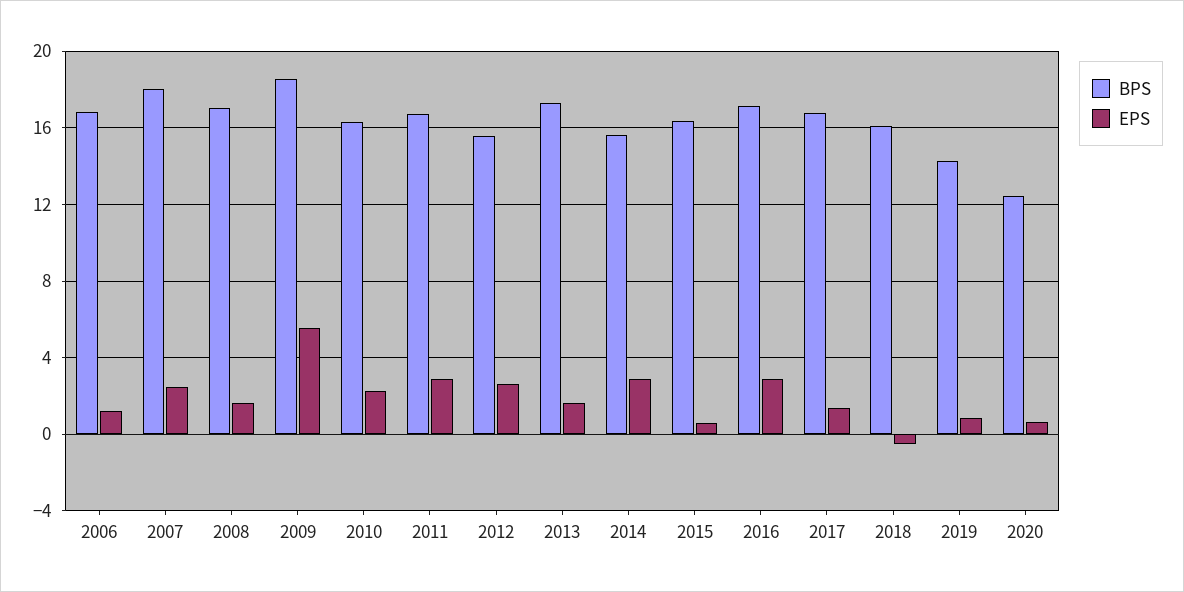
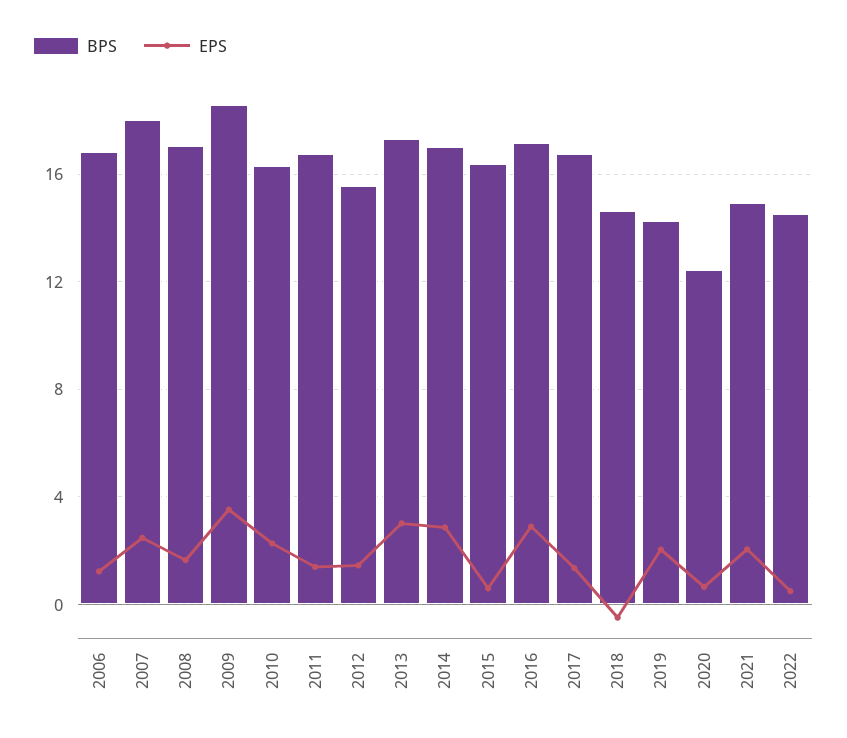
EPS, 2009: 5.5 -> 3.5
EPS, 2011: 3 -> 1.5
EPS, 2012: 2.5 -> 1.5
EPS, 2013: 1.5 -> 3
BPS, 2014: 15.5 -> 17
BPS, 2018: 16 -> 14.5
EPS, 2019: 1 -> 2
BPS, 2021: none -> 15
EPS, 2021: none -> 2
BPS, 2022: none -> 14.5
EPS, 2022: none -> 0.5

